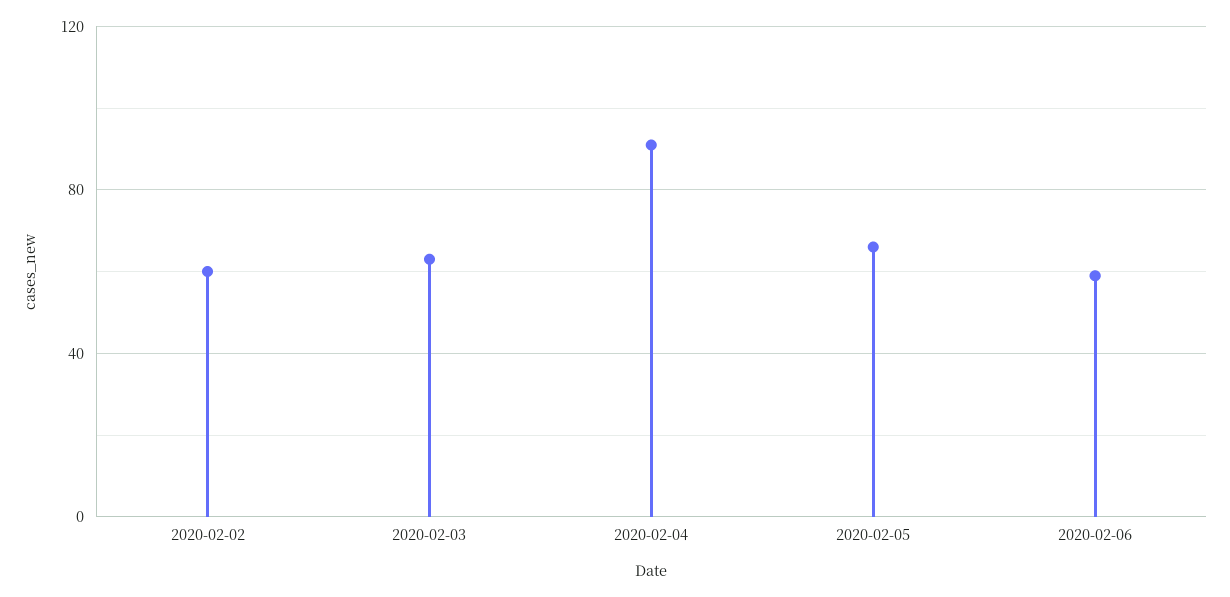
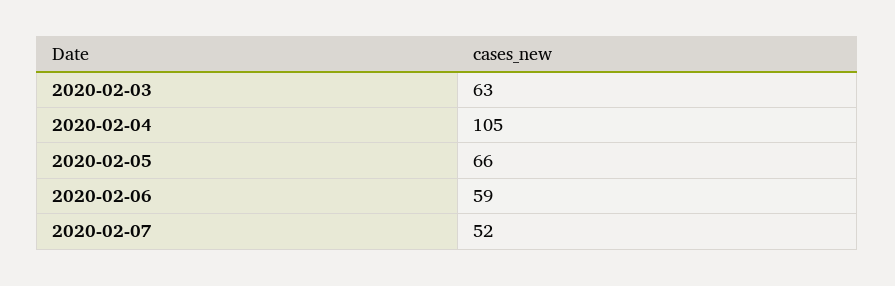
2020-02-02: 60 -> none
2020-02-04: 90 -> 105
2020-02-07: none -> 52

